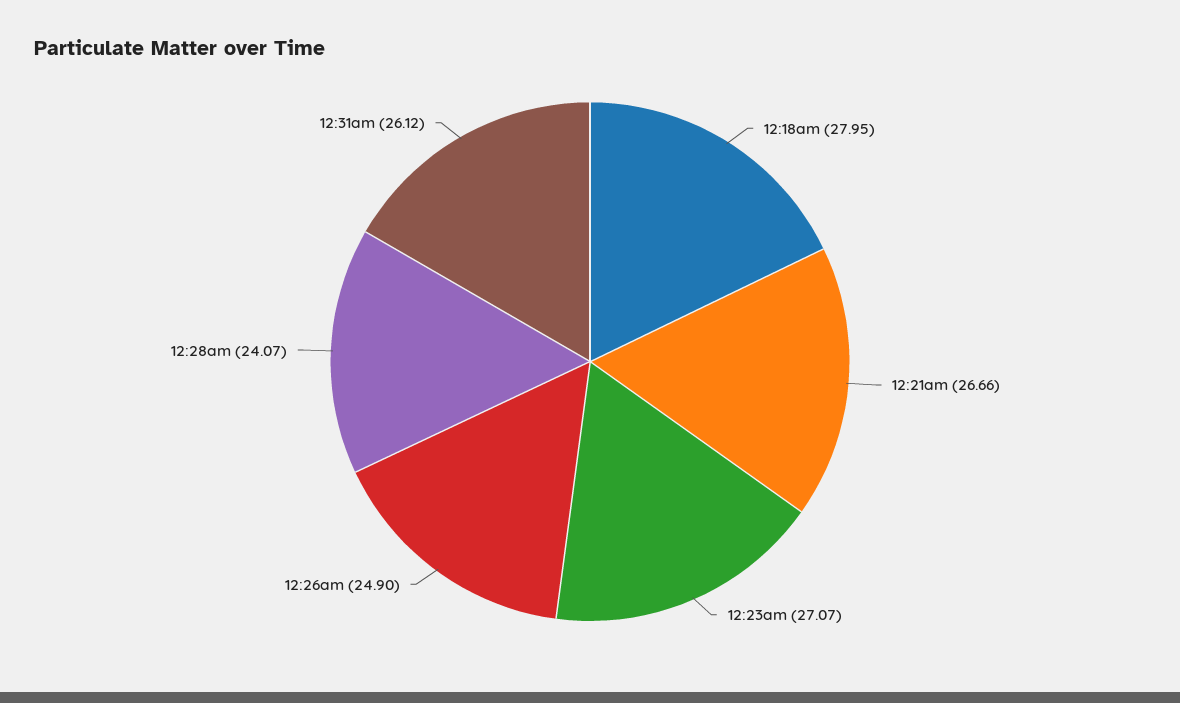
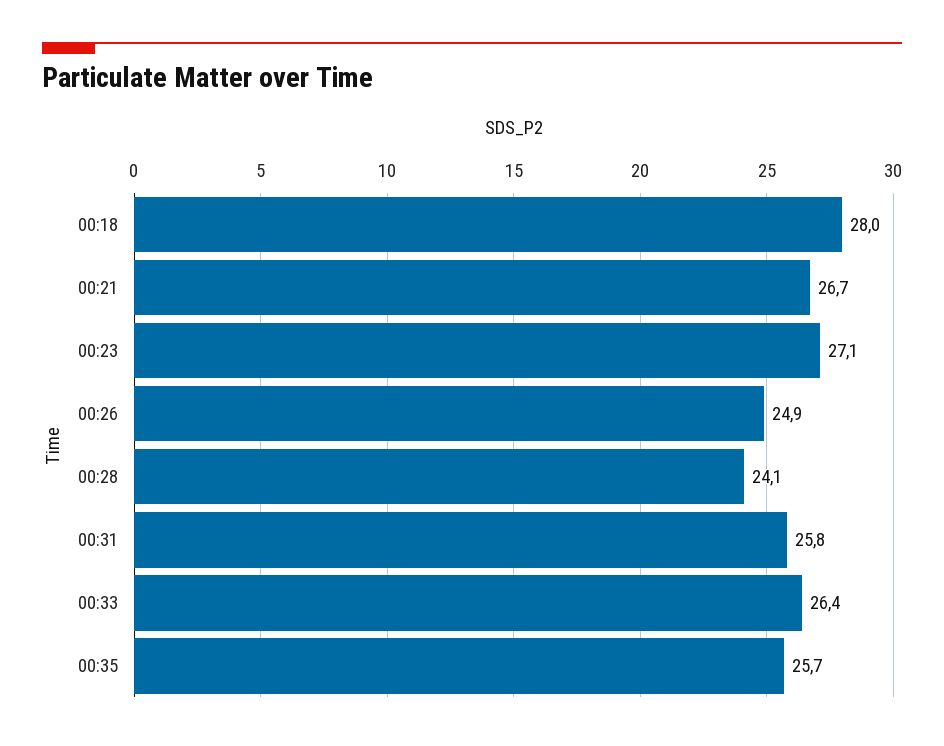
12:31am: 26.12 -> 25.8
00:33: none -> 26.4
00:35: none -> 25.7

